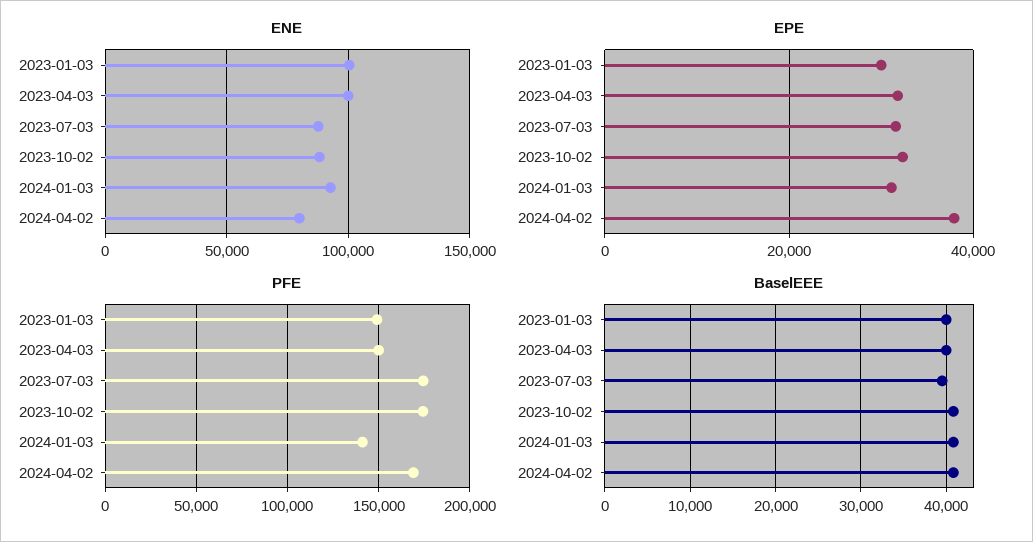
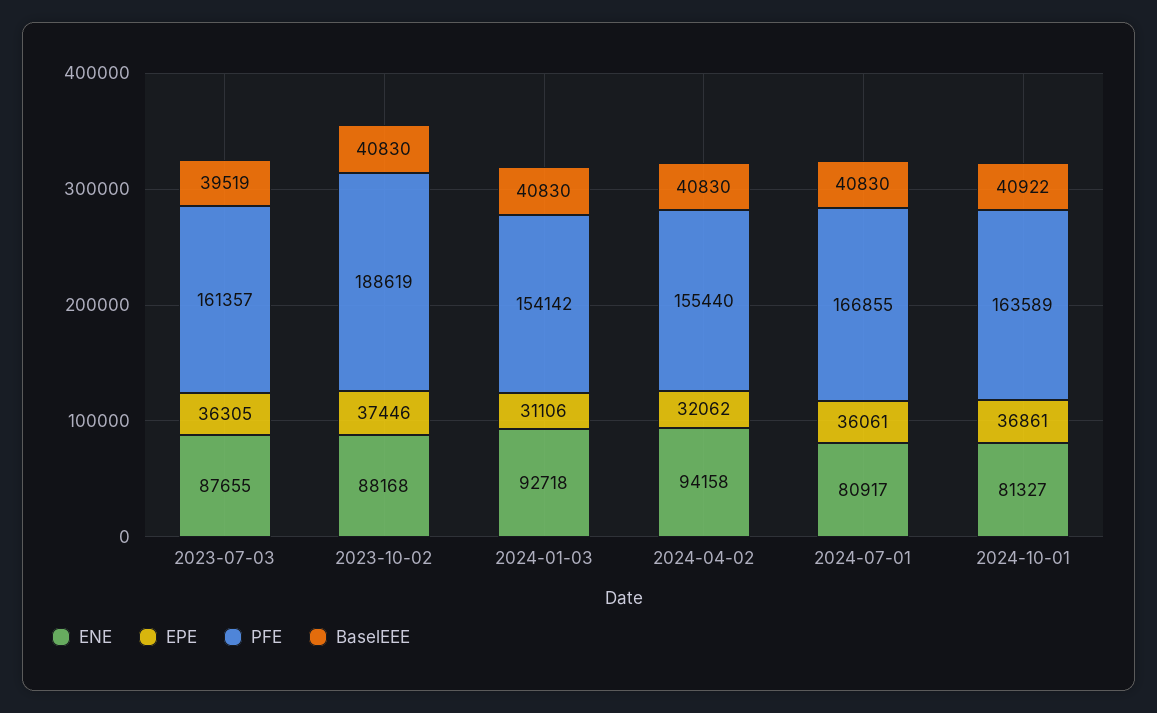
ENE, 2023-01-03: 100000 -> none
ENE, 2023-04-03: 100000 -> none
ENE, 2024-04-02: 80000 -> 94158
EPE, 2023-01-03: 30000 -> none
EPE, 2023-04-03: 32000 -> none
EPE, 2023-07-03: 32000 -> 36305
EPE, 2023-10-02: 32000 -> 37446
EPE, 2024-04-02: 38000 -> 32062
PFE, 2023-01-03: 150000 -> none
PFE, 2023-04-03: 150000 -> none
PFE, 2023-07-03: 175000 -> 161357
PFE, 2023-10-02: 175000 -> 188619
PFE, 2024-01-03: 140000 -> 154142
PFE, 2024-04-02: 170000 -> 155440
BaselEEE, 2023-01-03: 40000 -> none
BaselEEE, 2023-04-03: 40000 -> none
ENE, 2024-07-01: none -> 80917
EPE, 2024-07-01: none -> 36061
PFE, 2024-07-01: none -> 166855
BaselEEE, 2024-07-01: none -> 40830
ENE, 2024-10-01: none -> 81327
EPE, 2024-10-01: none -> 36861
PFE, 2024-10-01: none -> 163589
BaselEEE, 2024-10-01: none -> 40922

